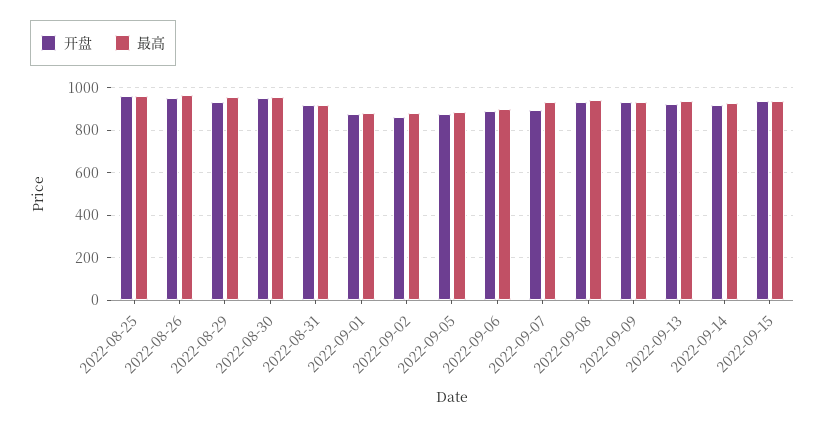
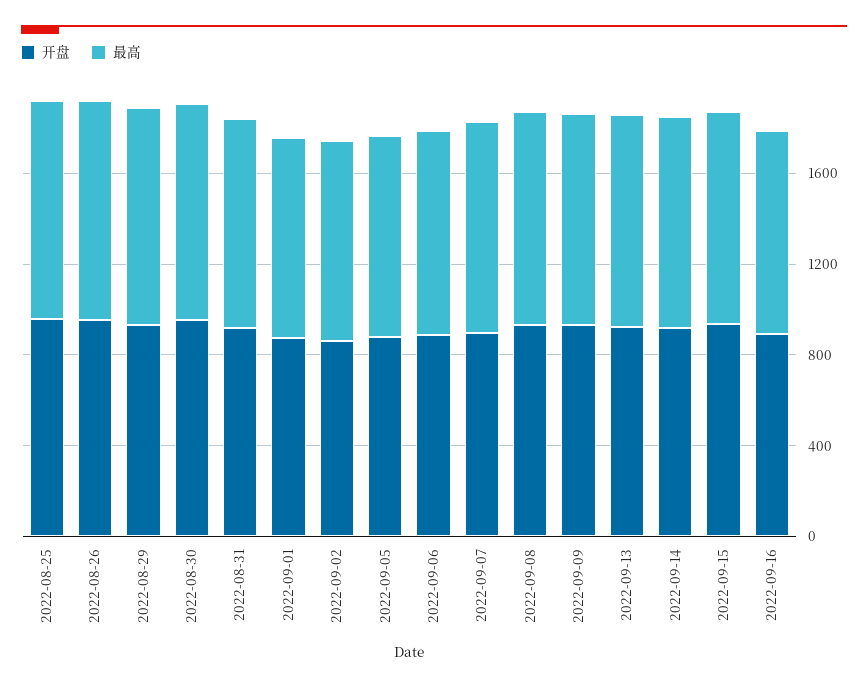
开盘, 2022-09-16: none -> 900
最高, 2022-09-16: none -> 900

